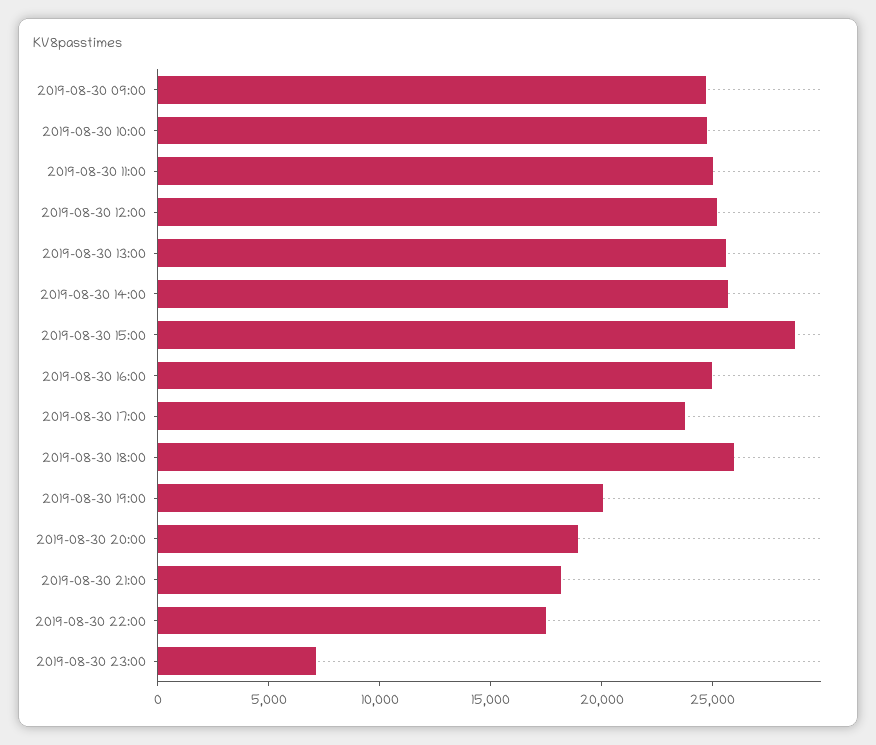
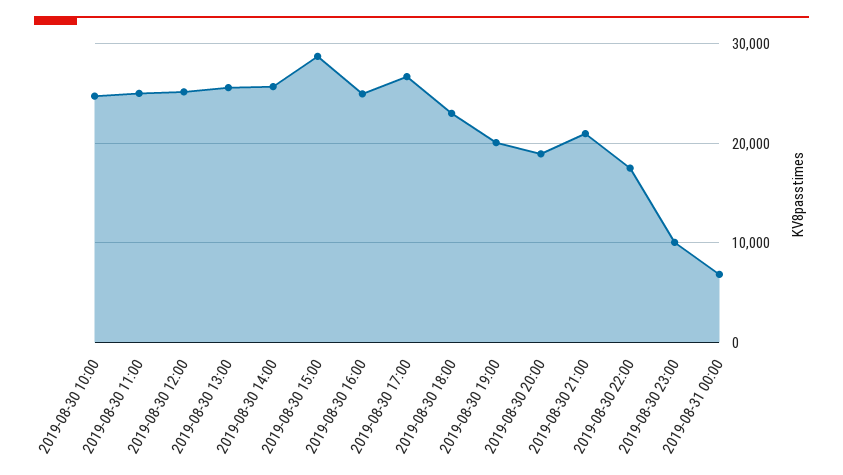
2019-08-30 09:00: 25000 -> none
2019-08-30 17:00: 24000 -> 27000
2019-08-30 18:00: 26000 -> 23000
2019-08-30 21:00: 18000 -> 21000
2019-08-30 23:00: 7000 -> 10000
2019-08-31 00:00: none -> 7000

